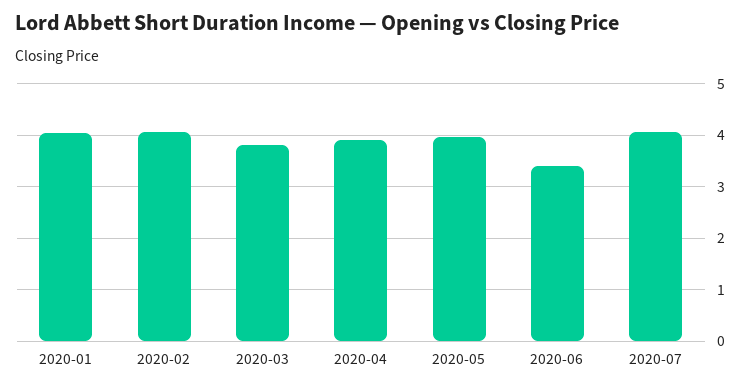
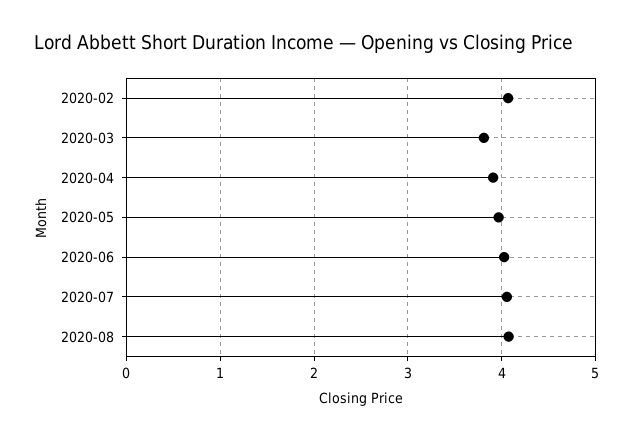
2020-01: 4 -> none
2020-06: 3.4 -> 4
2020-08: none -> 4.1

